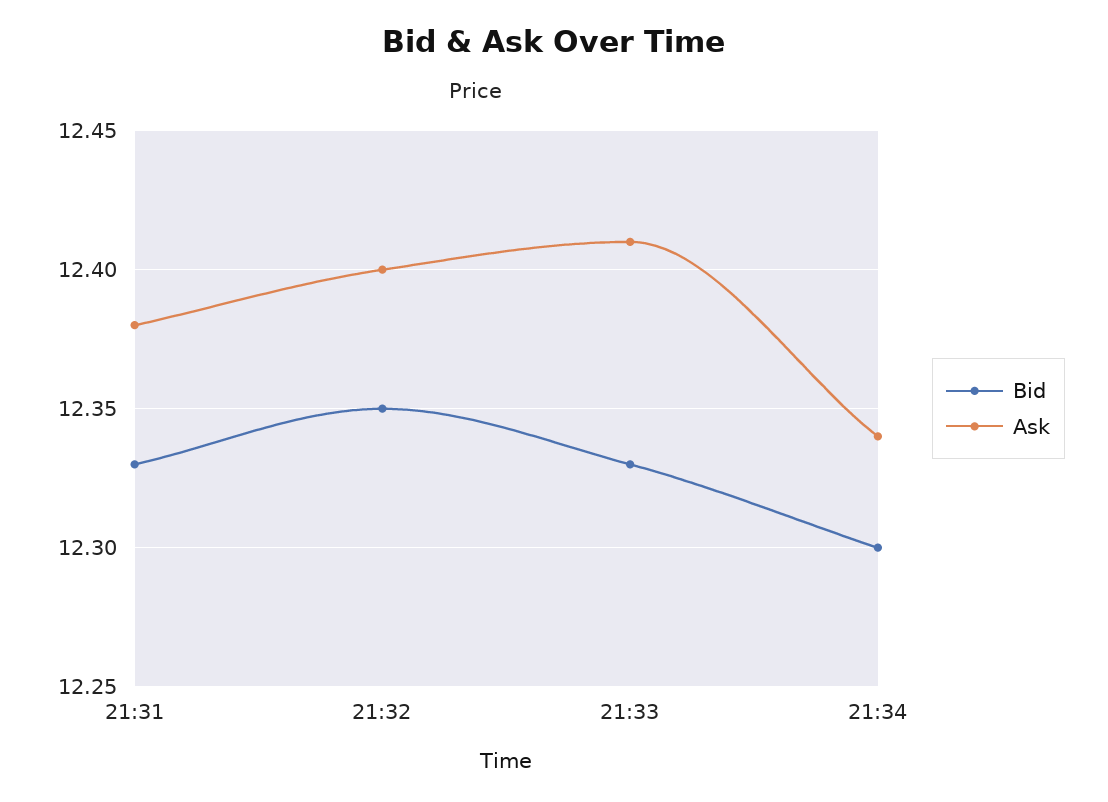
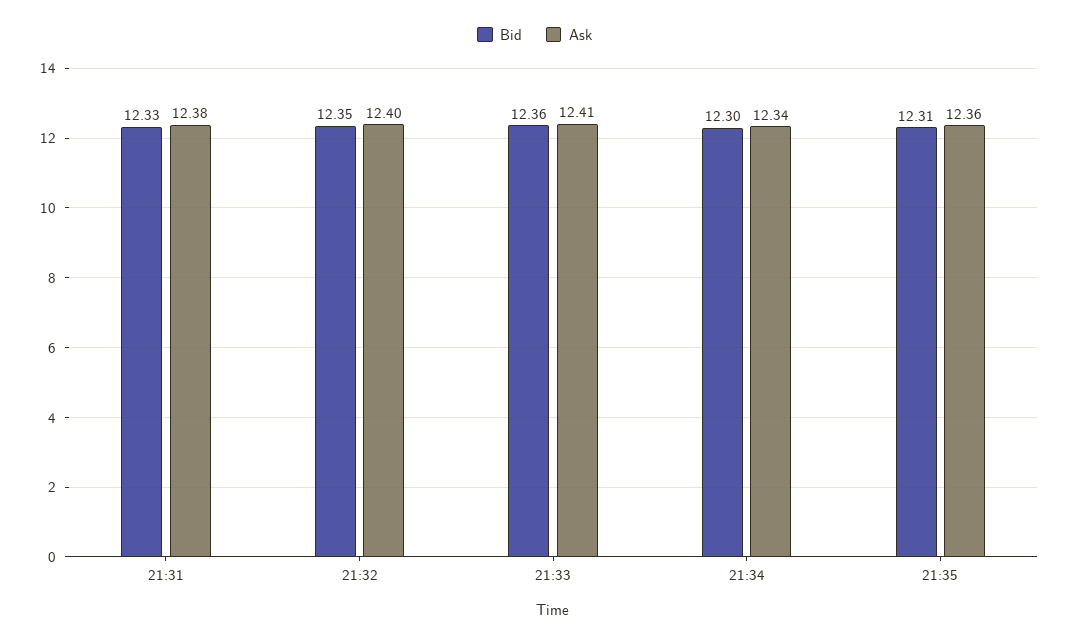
Bid, 21:33: 12.33 -> 12.36
Bid, 21:35: none -> 12.31
Ask, 21:35: none -> 12.36

